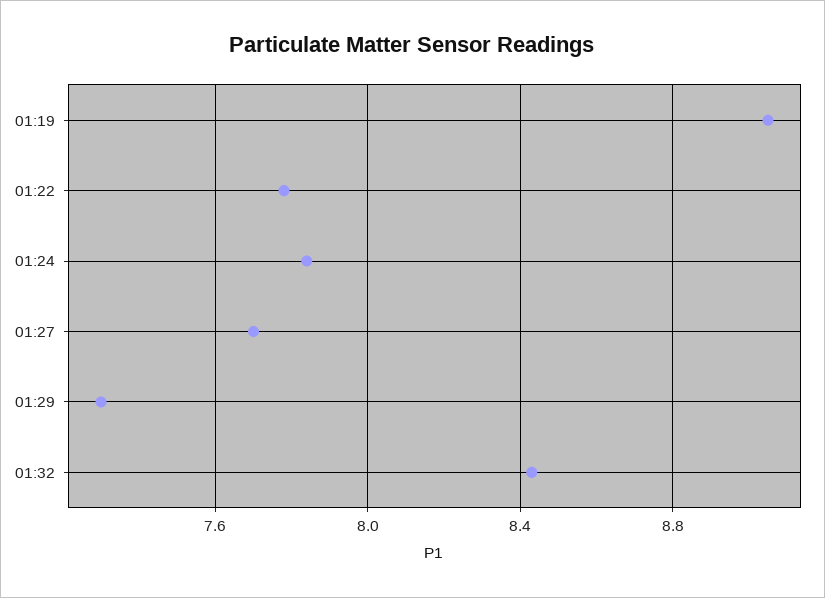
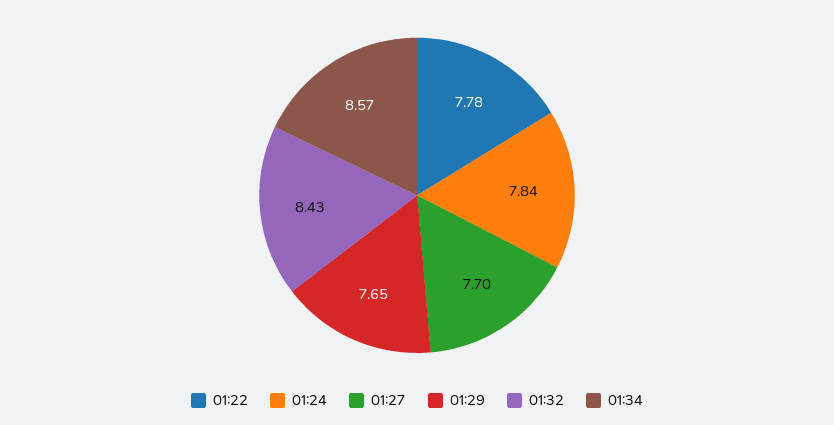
01:19: 9.05 -> none
01:29: 7.3 -> 7.65
01:34: none -> 8.57

